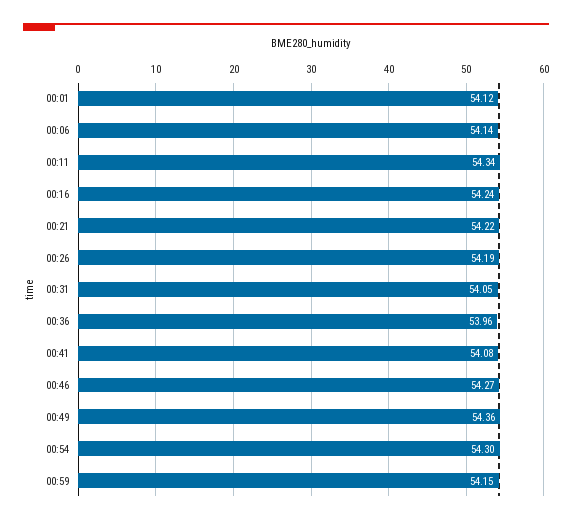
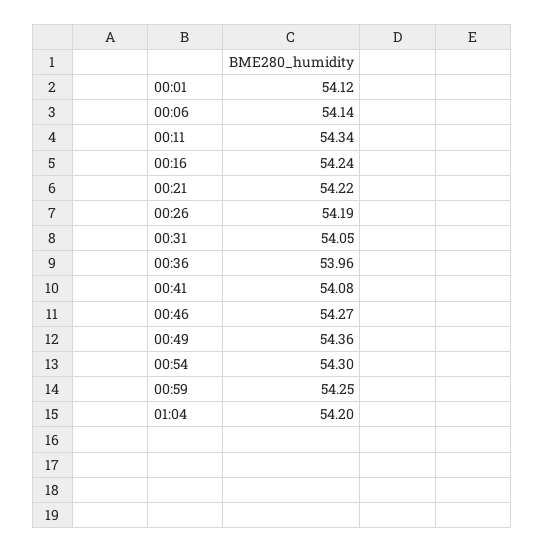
00:59: 54.15 -> 54.25
01:04: none -> 54.2

